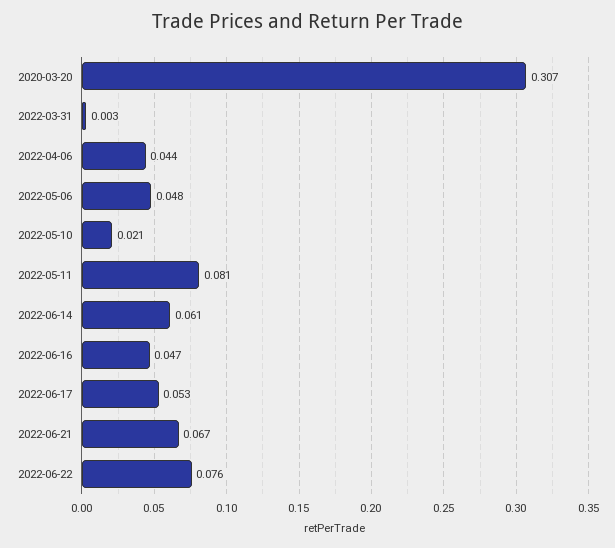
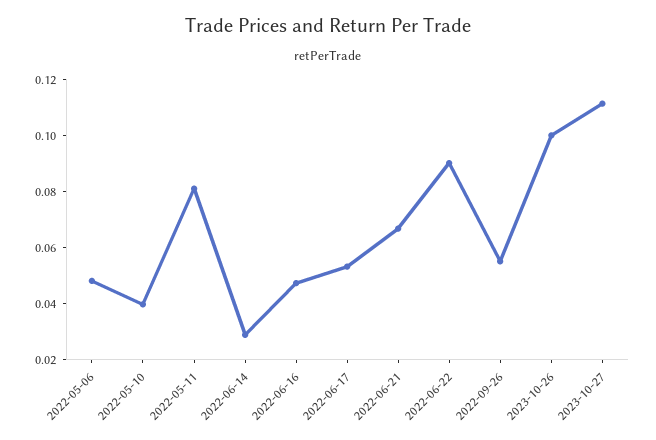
2020-03-20: 0.307 -> none
2022-03-31: 0.003 -> none
2022-04-06: 0.044 -> none
2022-05-10: 0.021 -> 0.04
2022-06-14: 0.061 -> 0.03
2022-06-22: 0.076 -> 0.09
2022-09-26: none -> 0.055
2023-10-26: none -> 0.1
2023-10-27: none -> 0.11

